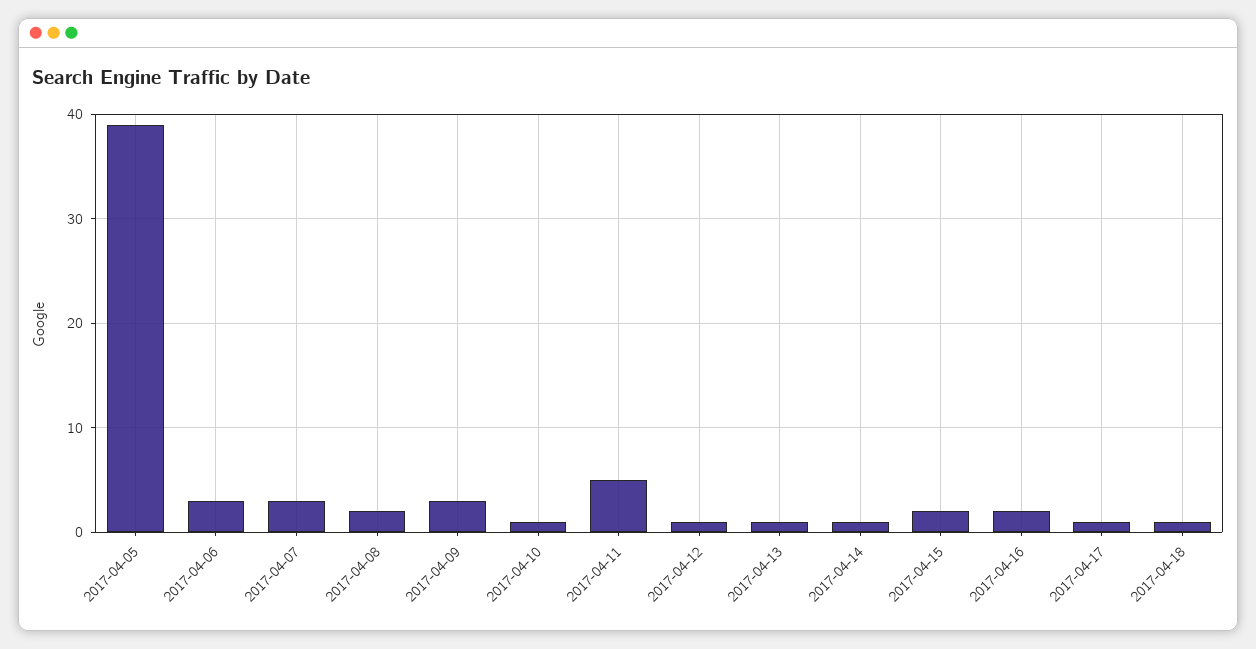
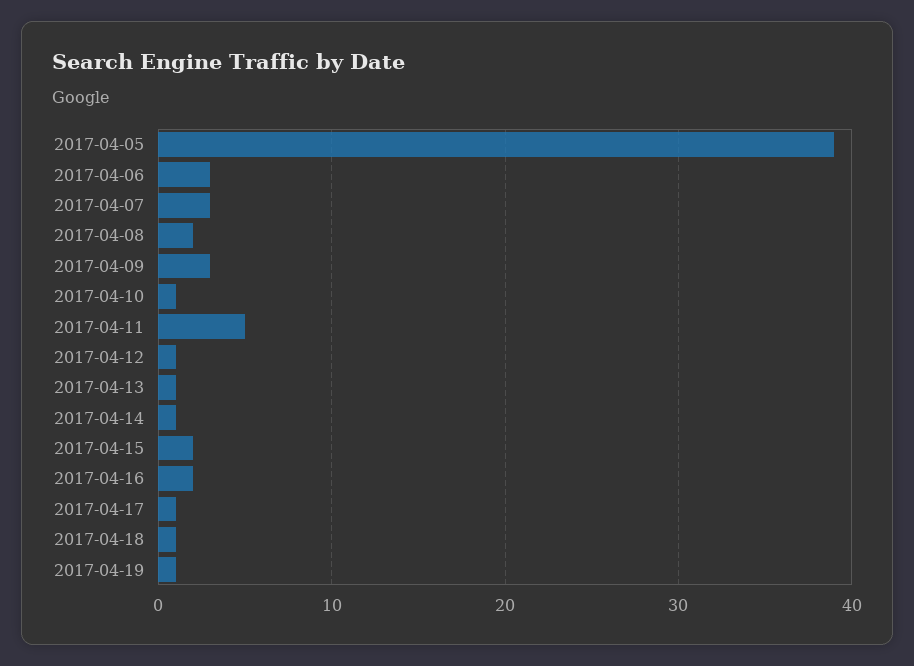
2017-04-19: none -> 1

